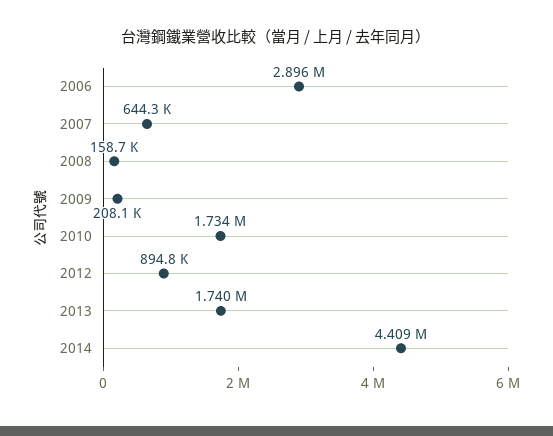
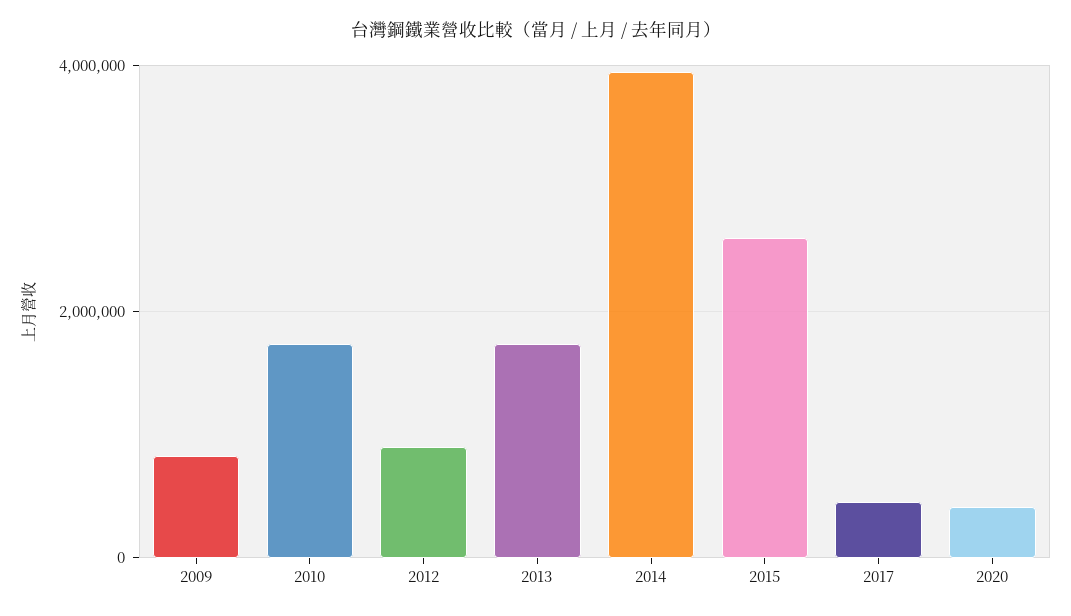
2006: 2896000 -> none
2007: 644300 -> none
2008: 158700 -> none
2009: 208100 -> 800000
2014: 4409000 -> 4000000
2015: none -> 2600000
2017: none -> 400000
2020: none -> 400000

